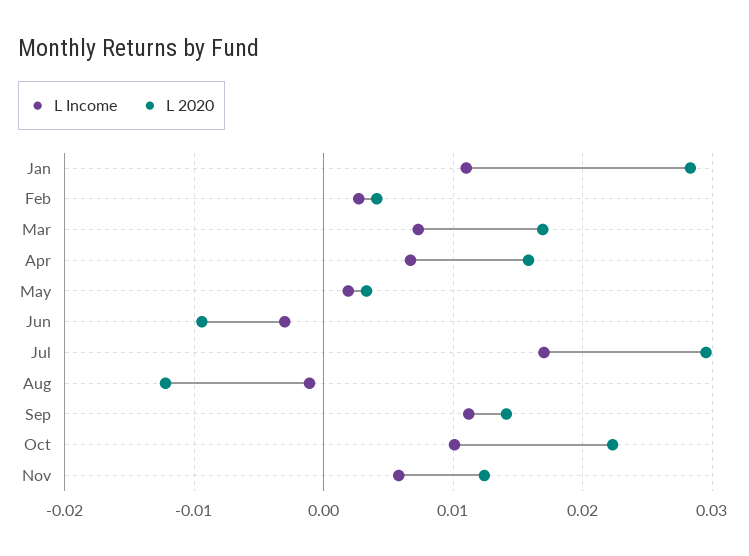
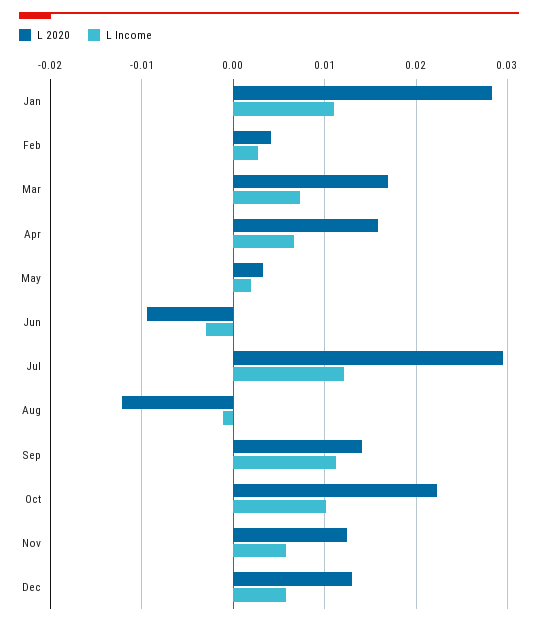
L Income, Jul: 0.017 -> 0.012
L 2020, Dec: none -> 0.013
L Income, Dec: none -> 0.006

